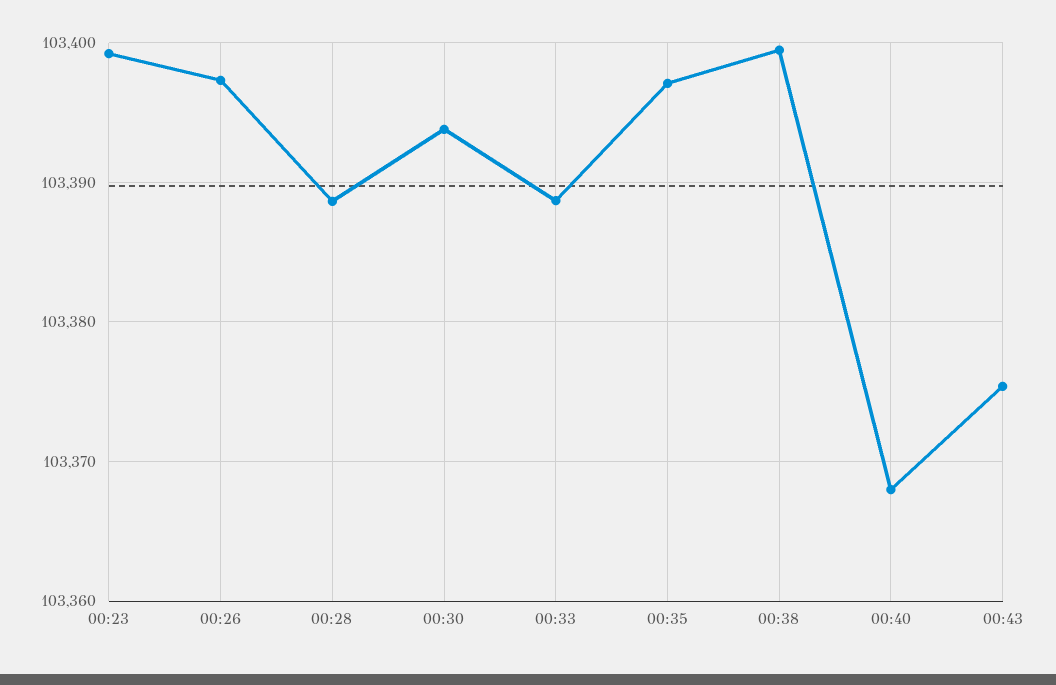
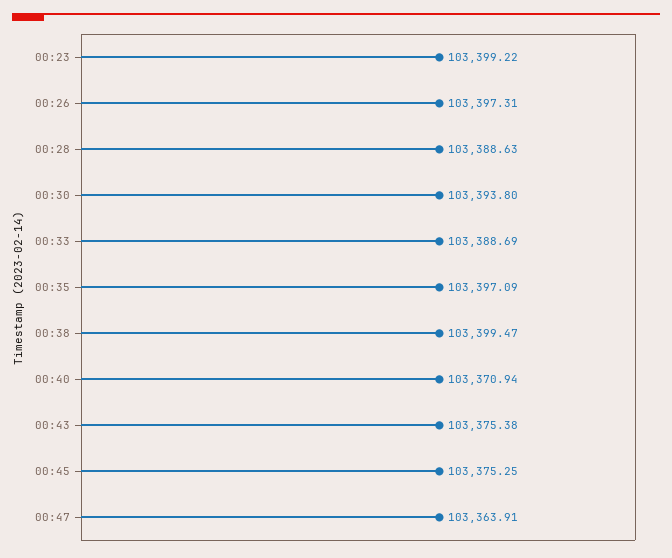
00:40: 103368 -> 103370.94
00:45: none -> 103375.25
00:47: none -> 103363.91

